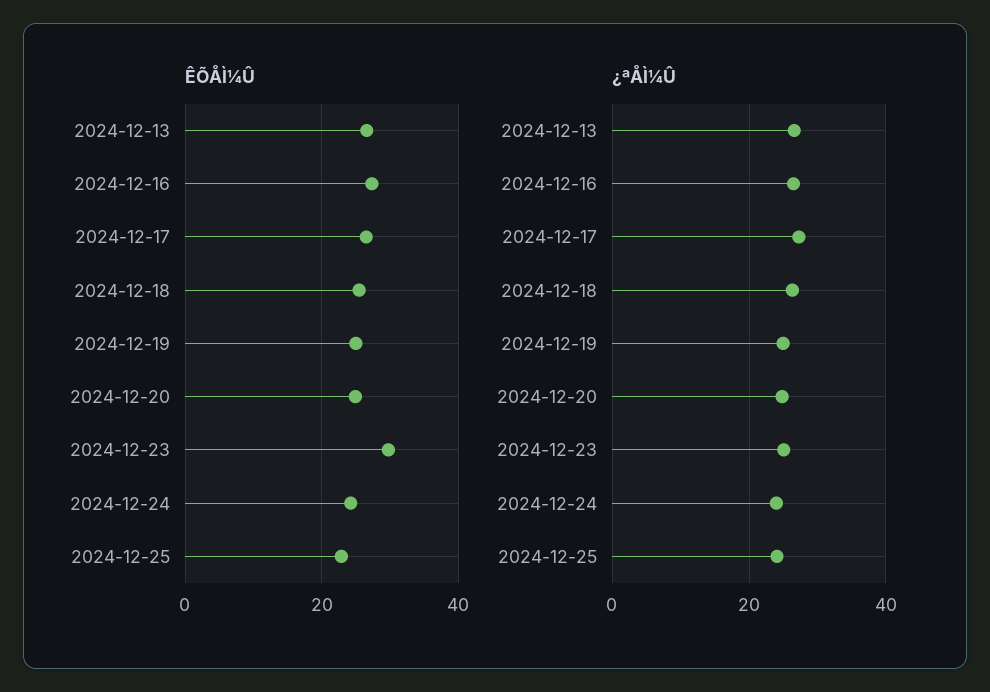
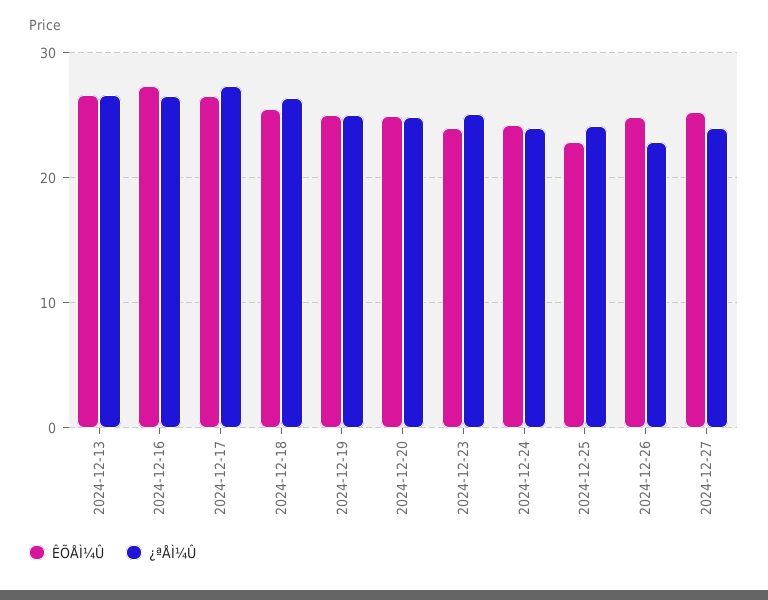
ÊÕÅÌ¼Û, 2024-12-23: 30 -> 24
ÊÕÅÌ¼Û, 2024-12-26: none -> 25
¿ªÅÌ¼Û, 2024-12-26: none -> 23
ÊÕÅÌ¼Û, 2024-12-27: none -> 25
¿ªÅÌ¼Û, 2024-12-27: none -> 24

